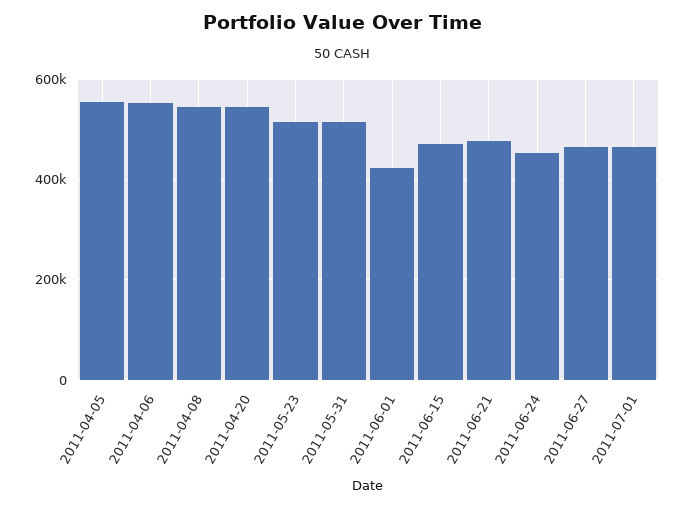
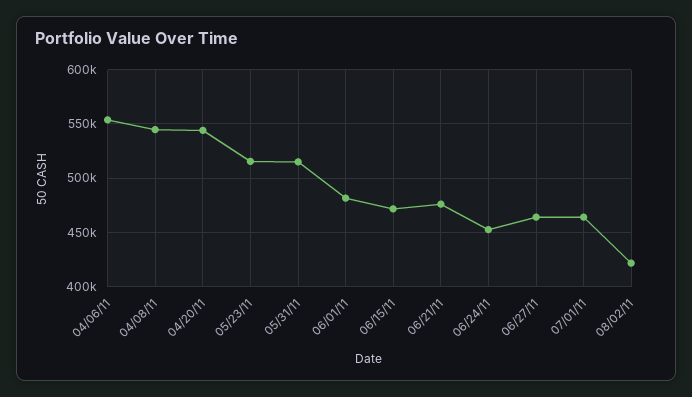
2011-04-05: 560000 -> none
2011-06-01: 420000 -> 480000
08/02/11: none -> 420000

